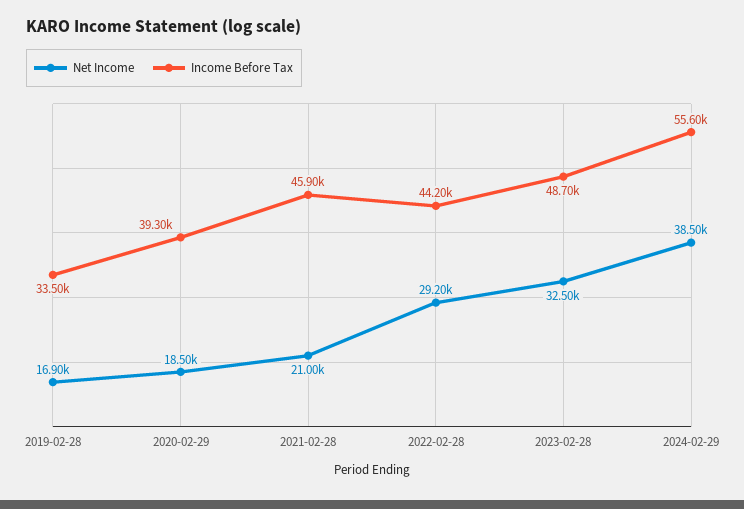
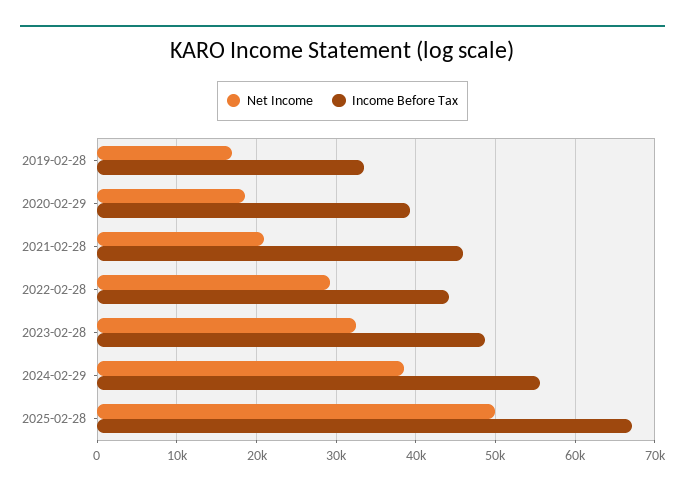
Net Income, 2025-02-28: none -> 50000
Income Before Tax, 2025-02-28: none -> 67000

